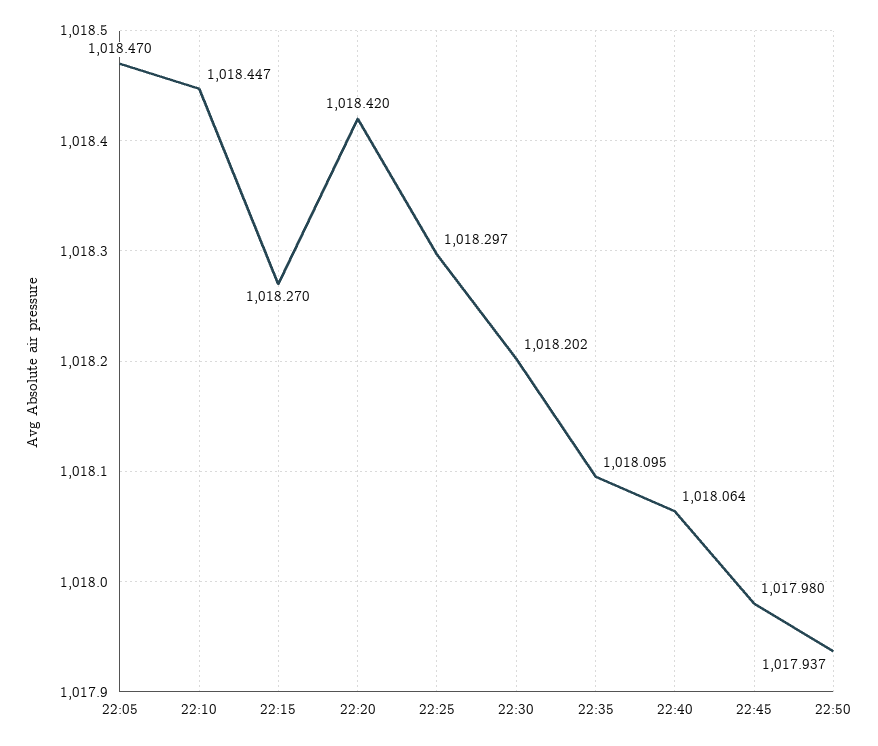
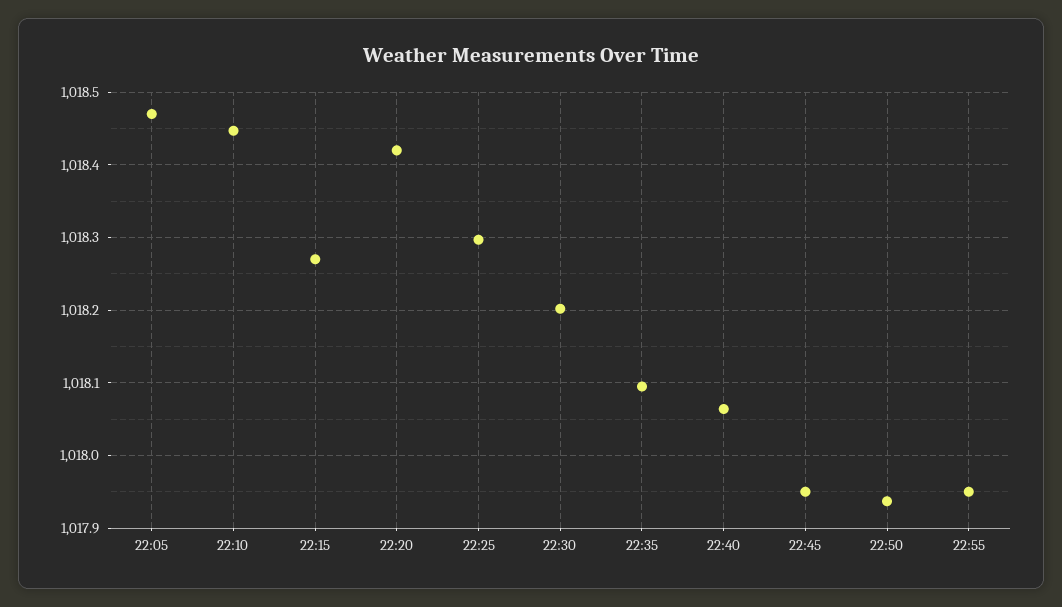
22:45: 1017.98 -> 1017.95
22:55: none -> 1017.95

